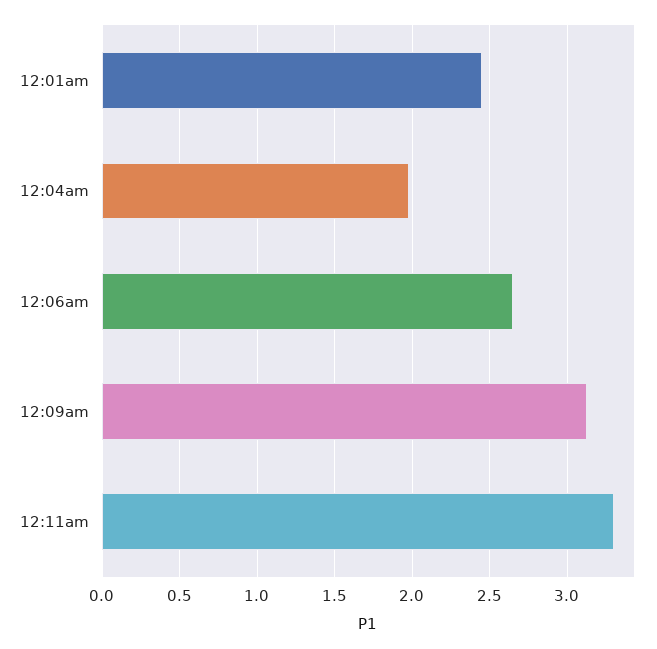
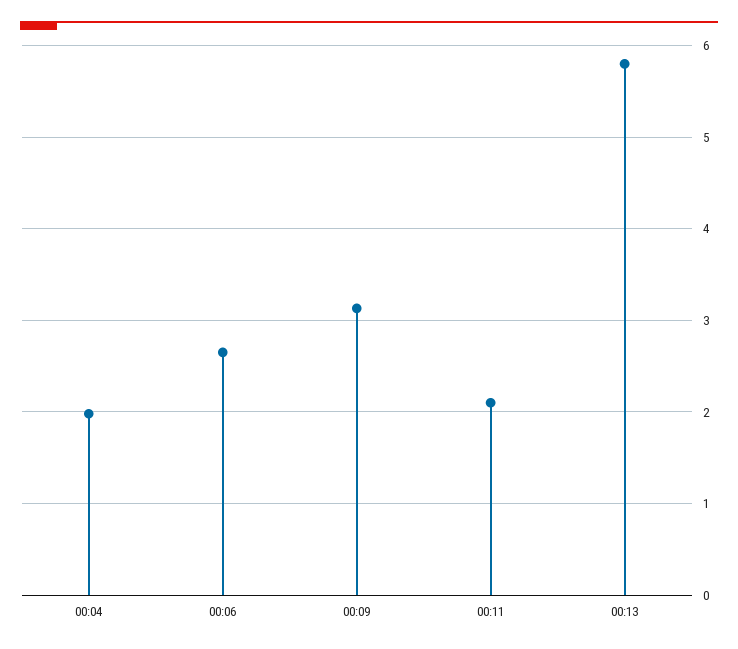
12:01am: 2.45 -> none
12:11am: 3.3 -> 2.1
00:13: none -> 5.8

